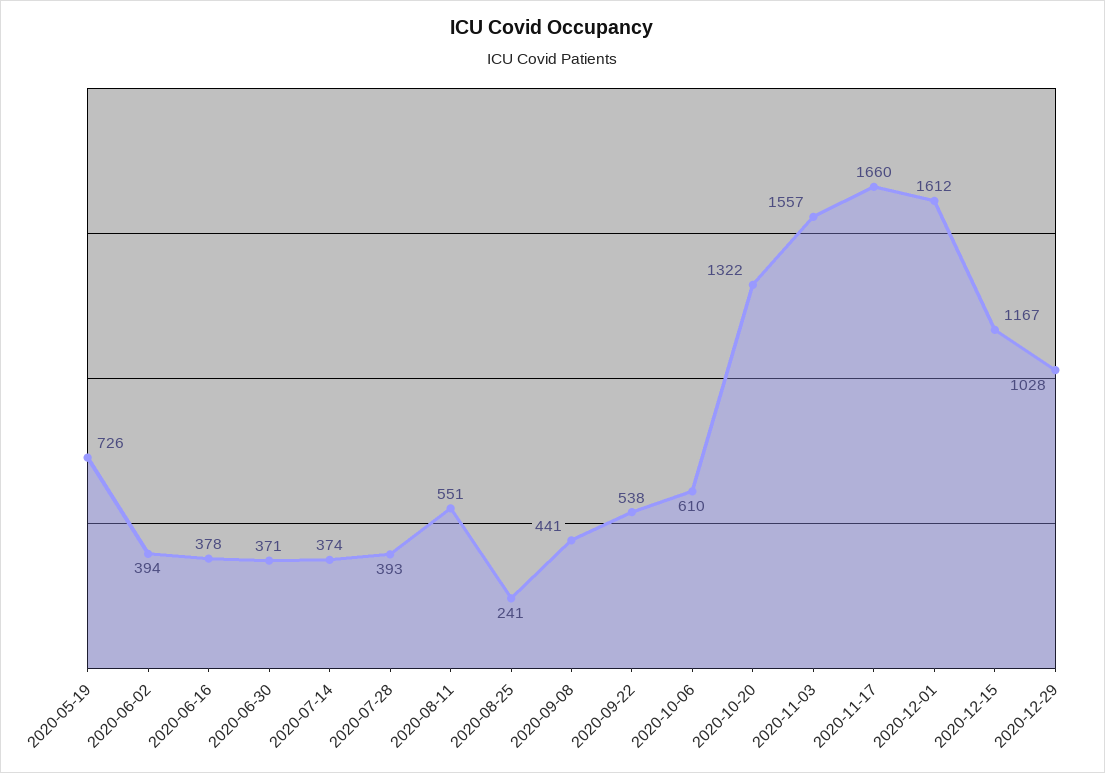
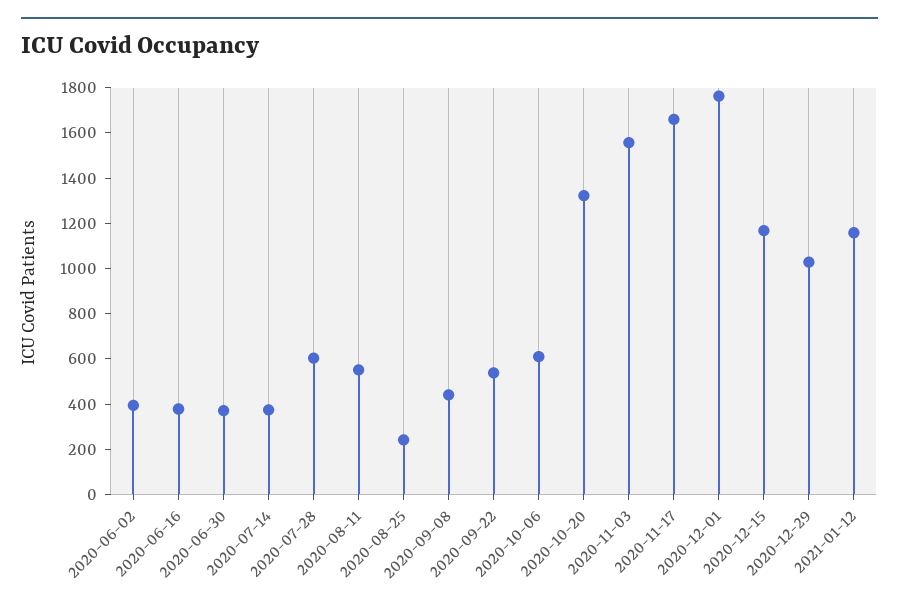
2020-05-19: 726 -> none
2020-07-28: 393 -> 600
2020-12-01: 1612 -> 1750
2021-01-12: none -> 1150

